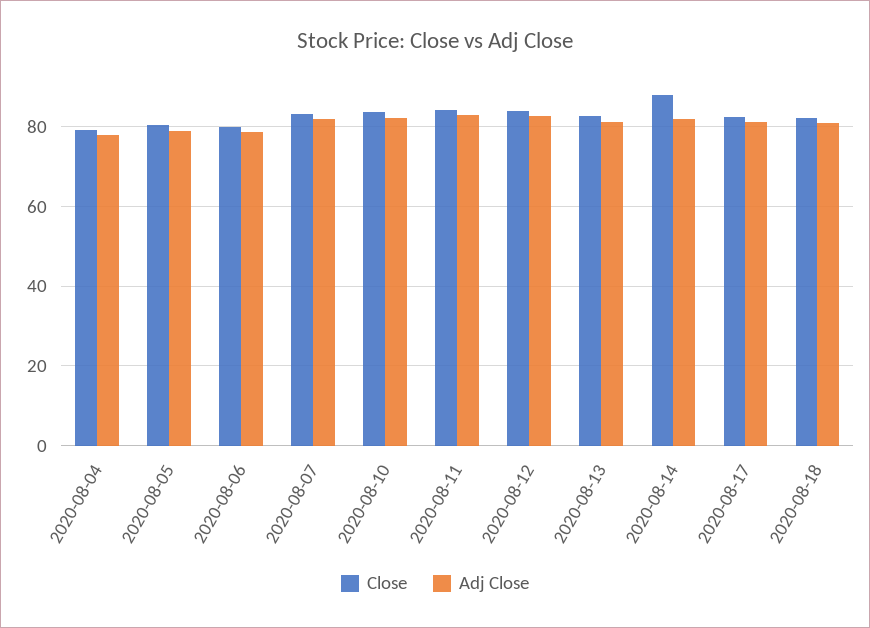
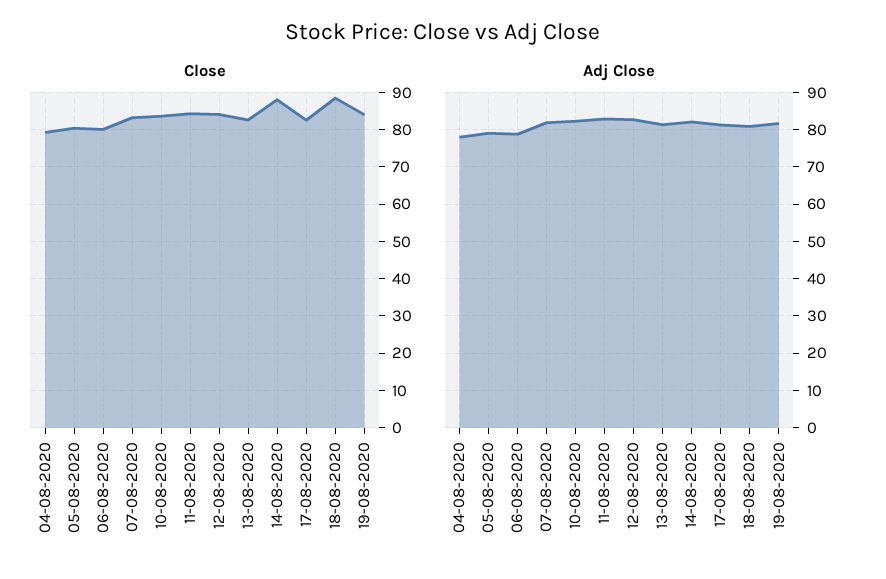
Close, 2020-08-18: 82 -> 88
Close, 19-08-2020: none -> 84
Adj Close, 19-08-2020: none -> 82

